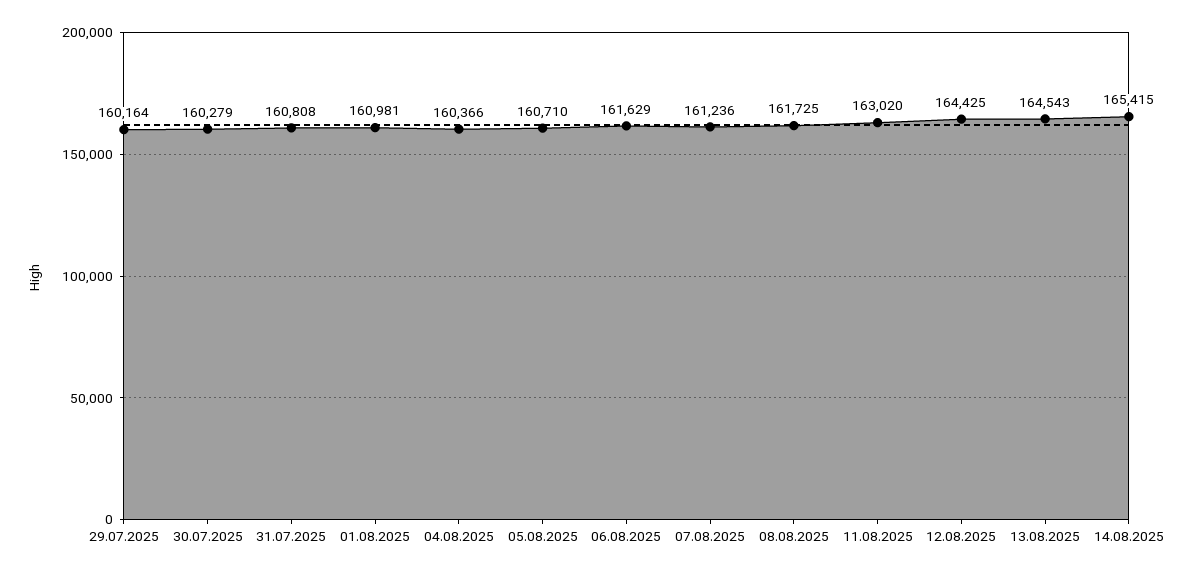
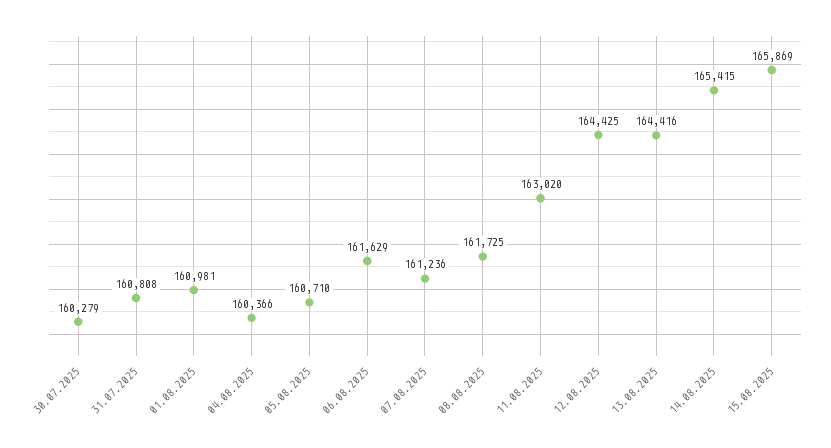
29.07.2025: 160164 -> none
13.08.2025: 164543 -> 164416
15.08.2025: none -> 165869

